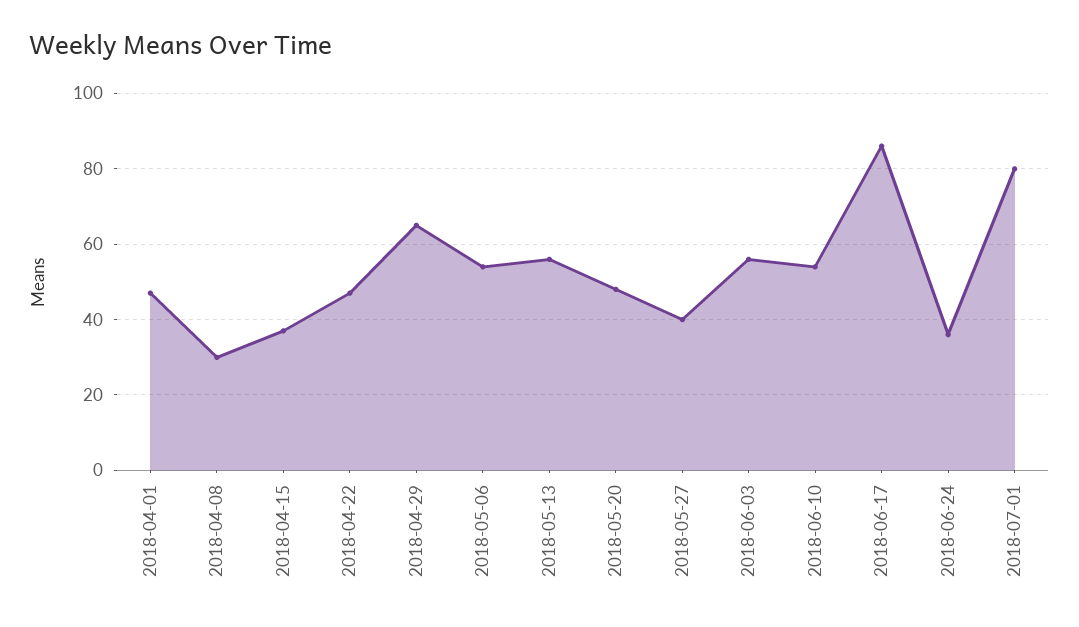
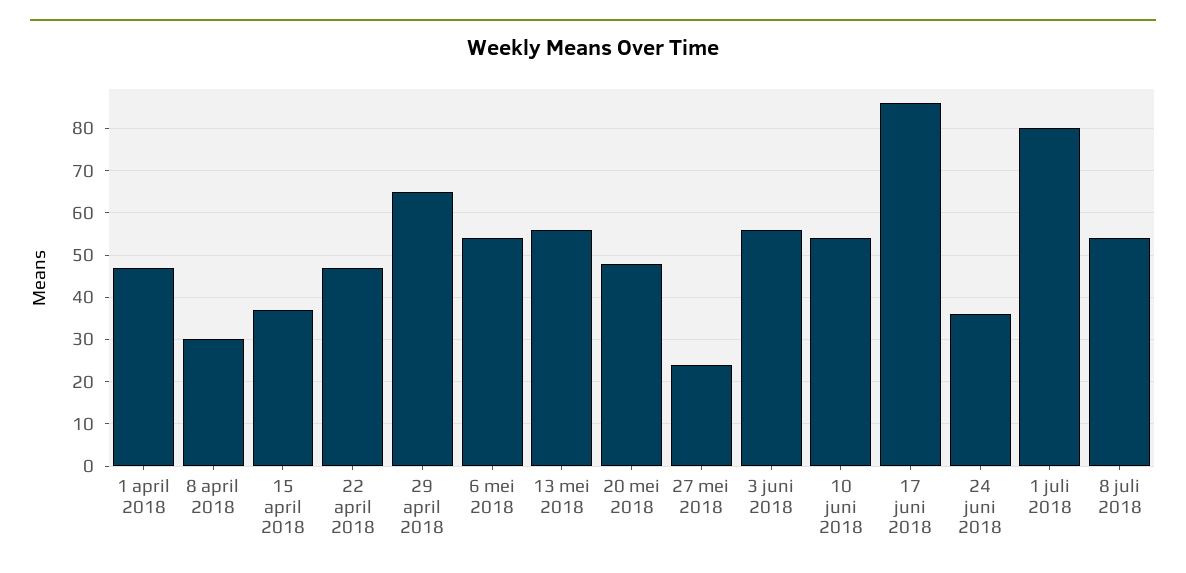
2018-05-27: 40 -> 25
8 juli 2018: none -> 55

